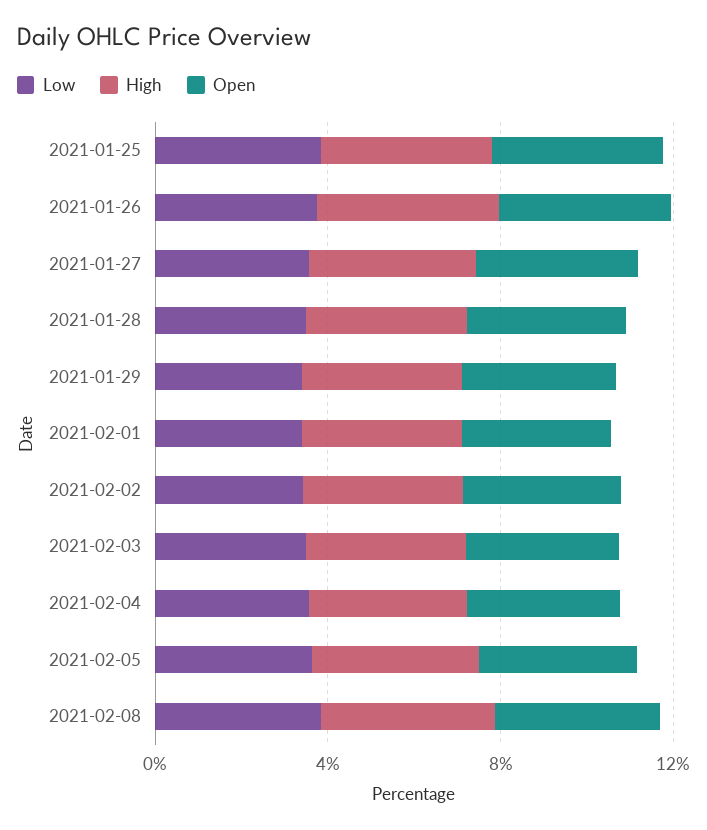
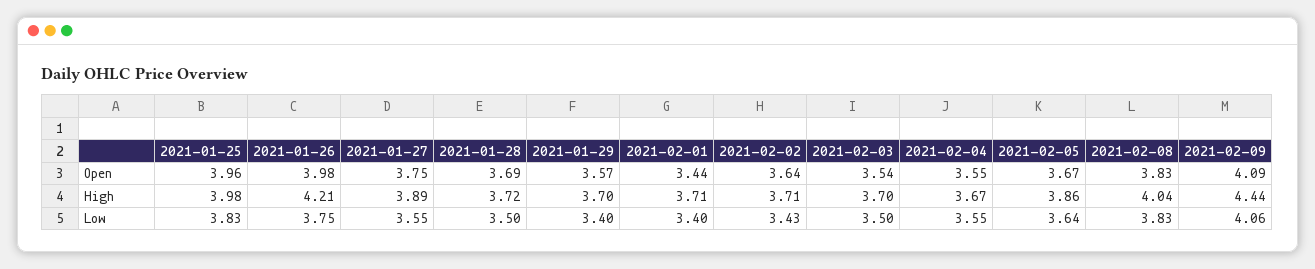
Open, 2021-02-09: none -> 4.09
High, 2021-02-09: none -> 4.44
Low, 2021-02-09: none -> 4.06

